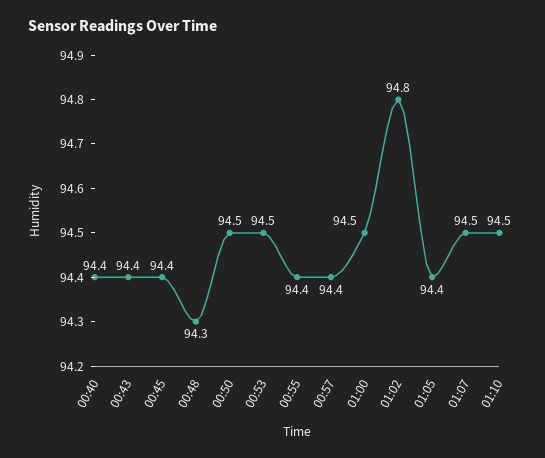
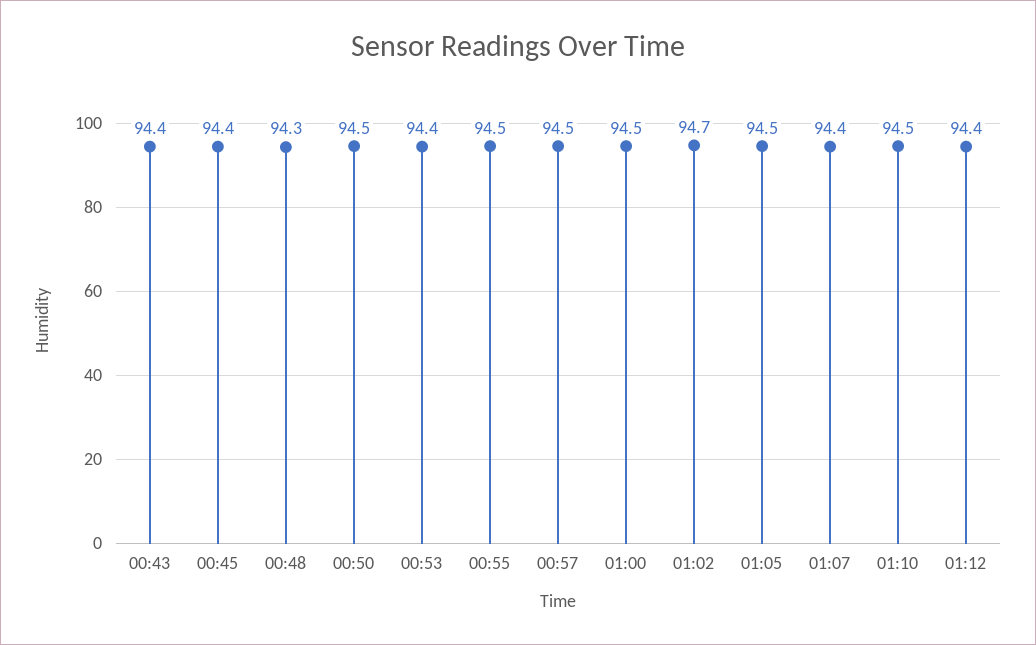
00:40: 94.4 -> none
00:53: 94.5 -> 94.4
00:55: 94.4 -> 94.5
00:57: 94.4 -> 94.5
01:02: 94.8 -> 94.7
01:05: 94.4 -> 94.5
01:07: 94.5 -> 94.4
01:12: none -> 94.4

